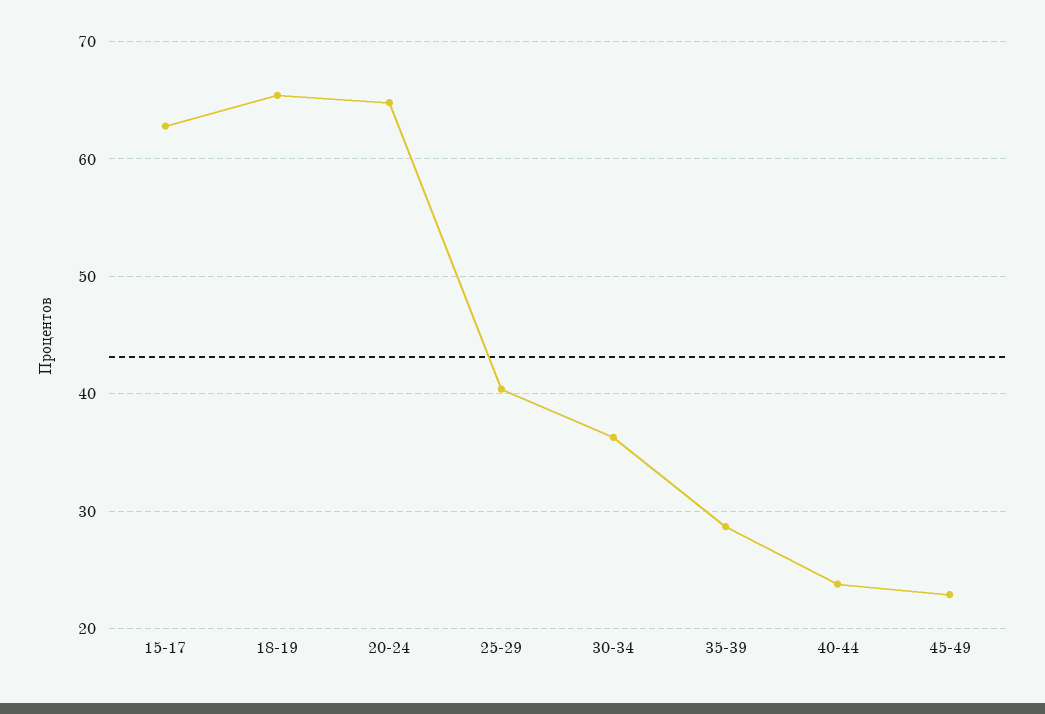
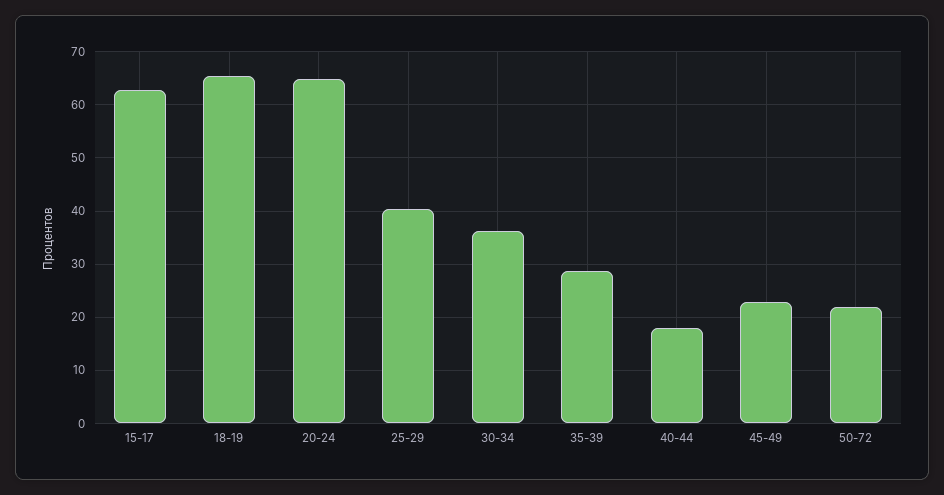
40-44: 24 -> 18
50-72: none -> 22

